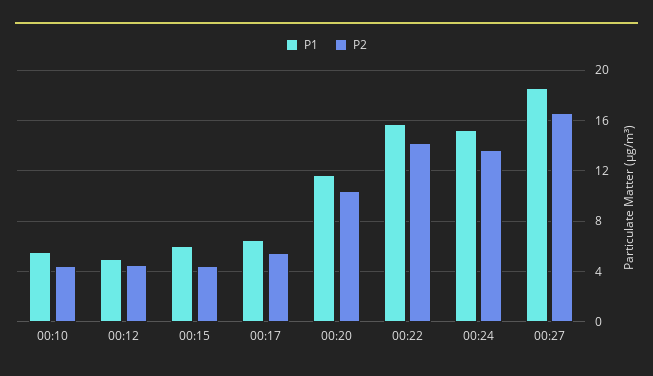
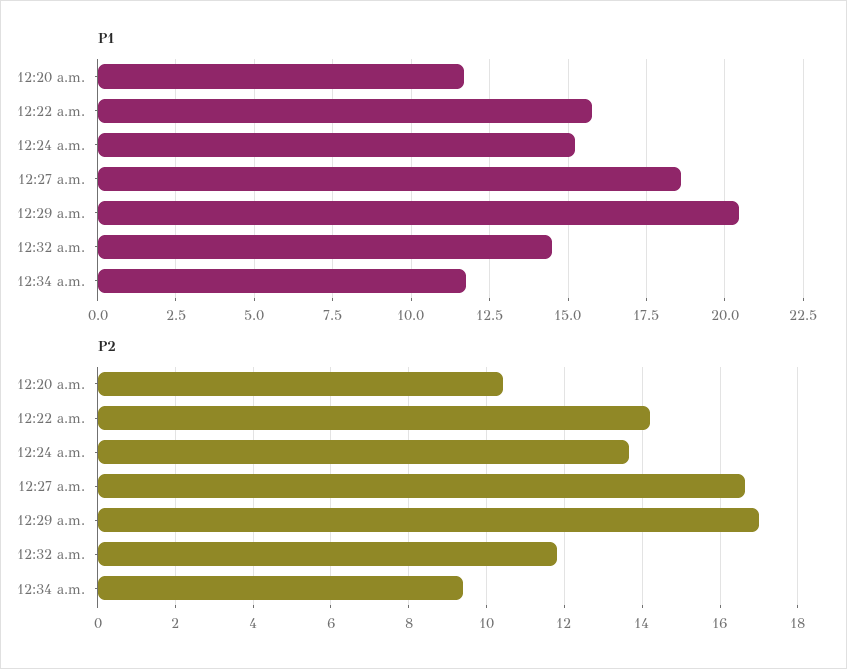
P1, 00:10: 5.5 -> none
P2, 00:10: 4.5 -> none
P1, 00:12: 5 -> none
P2, 00:12: 4.5 -> none
P1, 00:15: 6 -> none
P2, 00:15: 4.5 -> none
P1, 00:17: 6.5 -> none
P2, 00:17: 5.5 -> none
P1, 12:29 a.m.: none -> 20.5
P1, 12:32 a.m.: none -> 14.5
P1, 12:34 a.m.: none -> 11.75
P2, 12:29 a.m.: none -> 17
P2, 12:32 a.m.: none -> 11.8
P2, 12:34 a.m.: none -> 9.4

